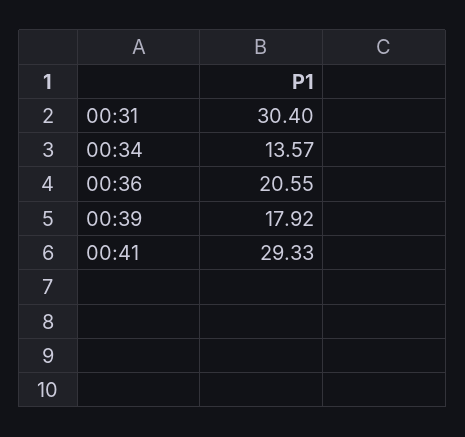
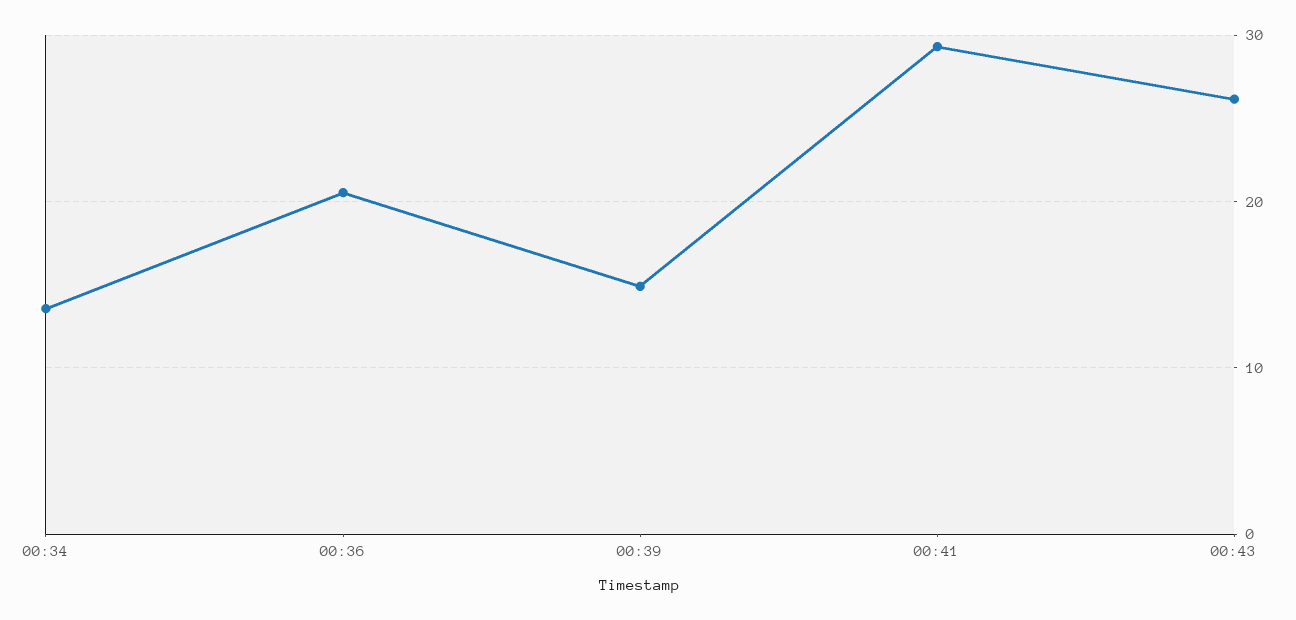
00:31: 30.4 -> none
00:39: 17.92 -> 15
00:43: none -> 26

